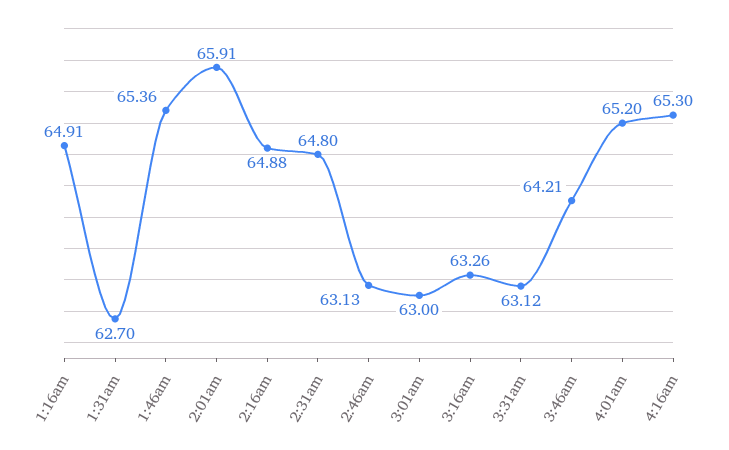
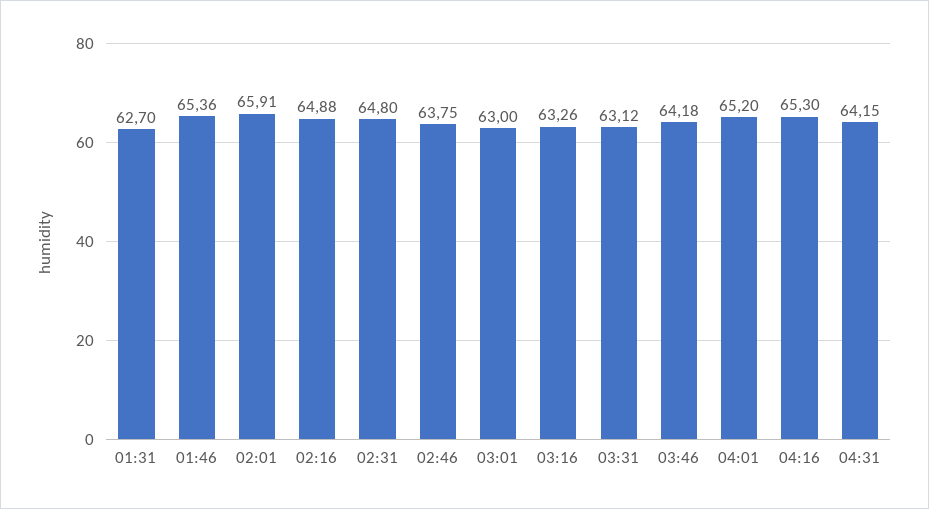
1:16am: 64.91 -> none
2:46am: 63.13 -> 63.75
3:46am: 64.21 -> 64.18
04:31: none -> 64.15

